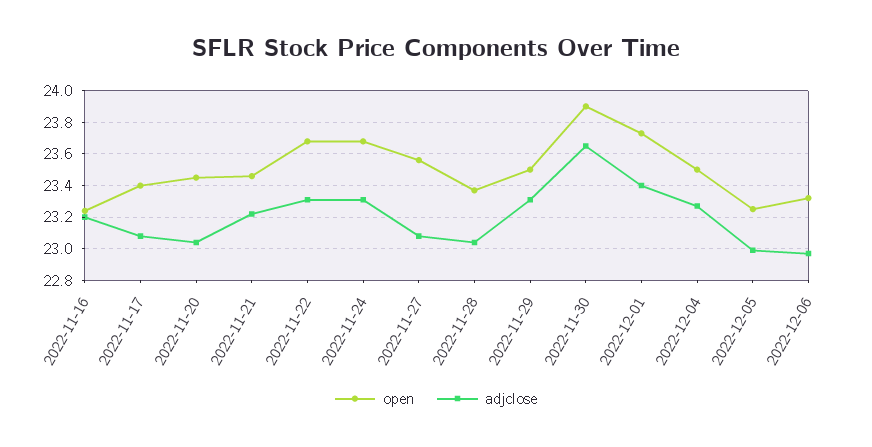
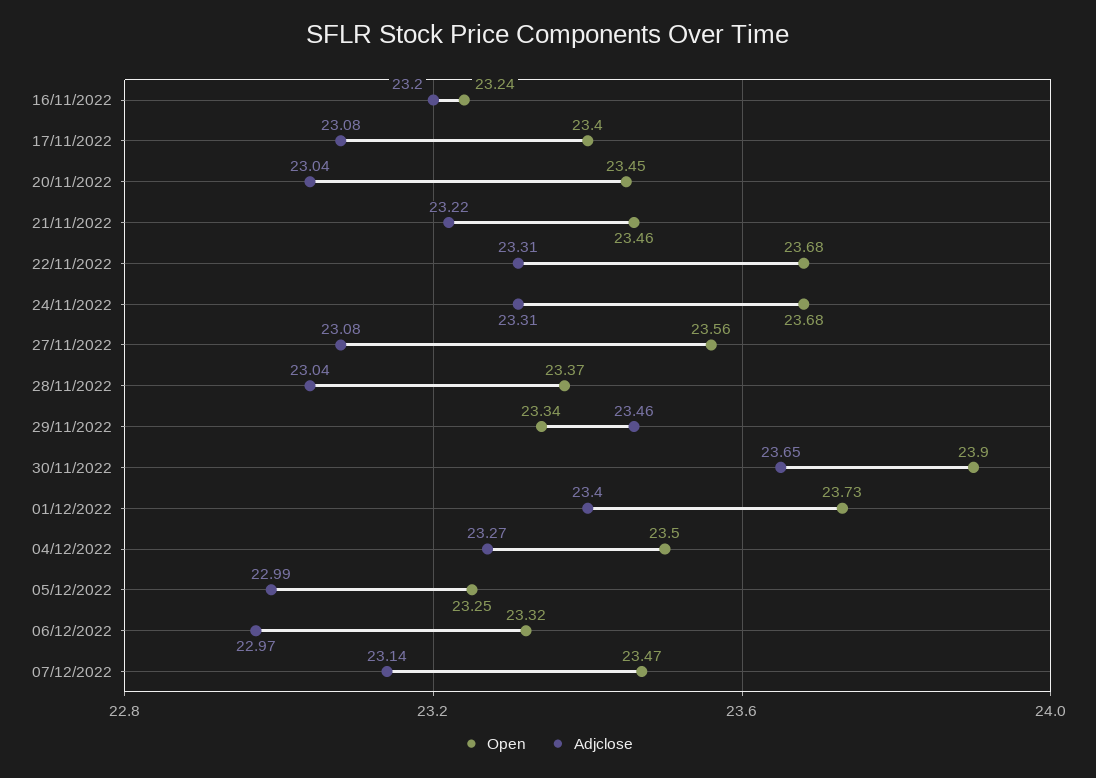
open, 2022-11-29: 23.5 -> 23.34
adjclose, 2022-11-29: 23.3 -> 23.46
open, 07/12/2022: none -> 23.47
adjclose, 07/12/2022: none -> 23.14

